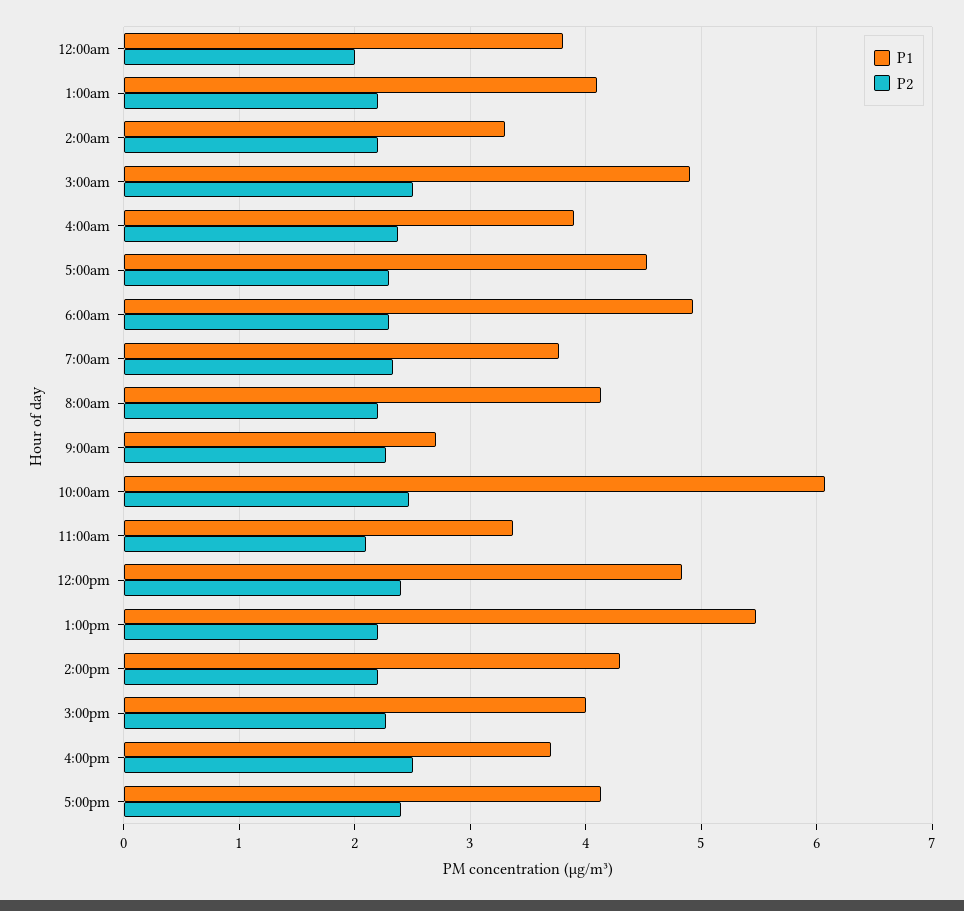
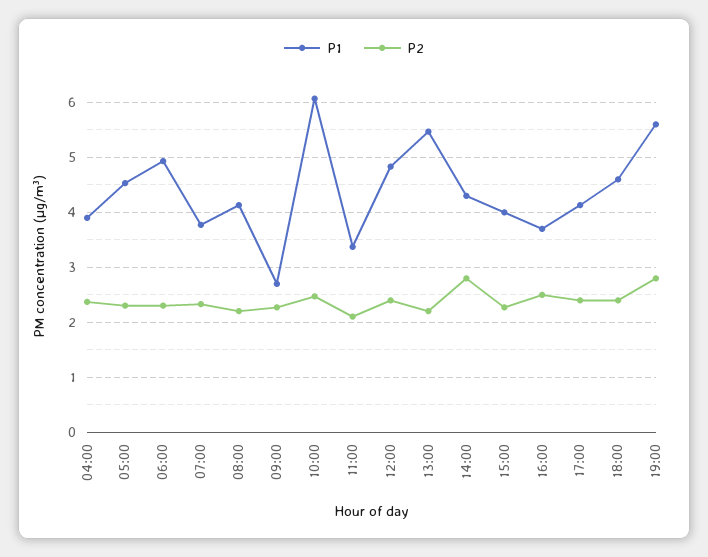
P1, 12:00am: 3.8 -> none
P2, 12:00am: 2 -> none
P1, 1:00am: 4.1 -> none
P2, 1:00am: 2.2 -> none
P1, 2:00am: 3.3 -> none
P2, 2:00am: 2.2 -> none
P1, 3:00am: 4.9 -> none
P2, 3:00am: 2.5 -> none
P2, 2:00pm: 2.2 -> 2.8
P1, 18:00: none -> 4.6
P2, 18:00: none -> 2.4
P1, 19:00: none -> 5.6
P2, 19:00: none -> 2.8

